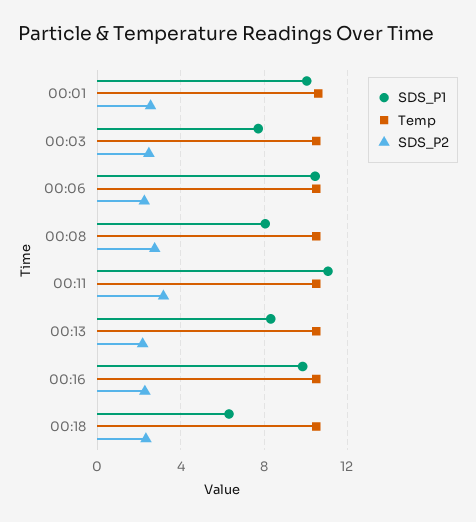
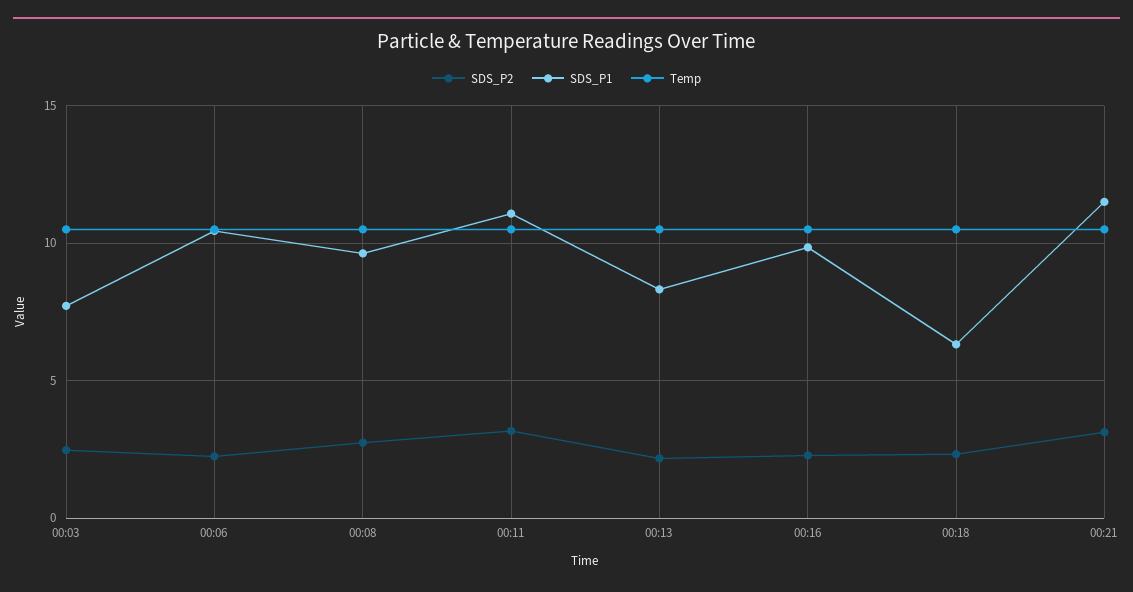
SDS_P1, 00:01: 10 -> none
Temp, 00:01: 10.5 -> none
SDS_P2, 00:01: 2.5 -> none
SDS_P1, 00:08: 8 -> 9.5
SDS_P2, 00:21: none -> 3
SDS_P1, 00:21: none -> 11.5
Temp, 00:21: none -> 10.5

